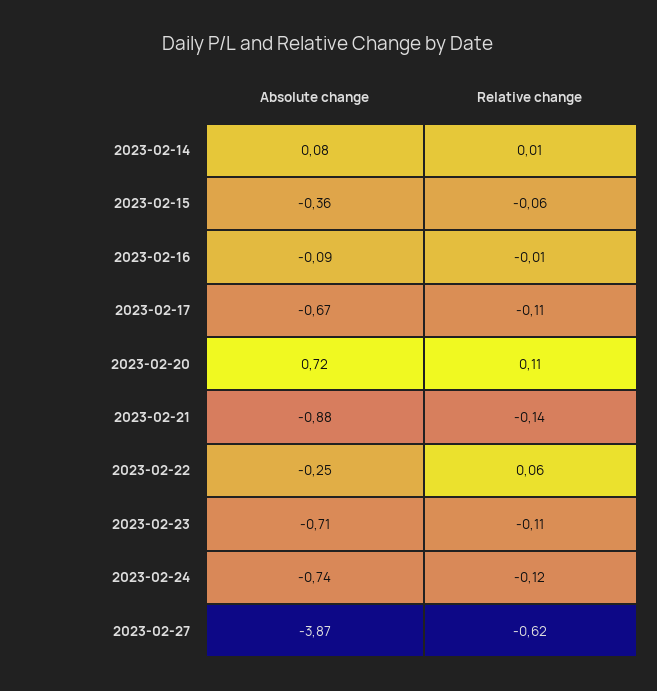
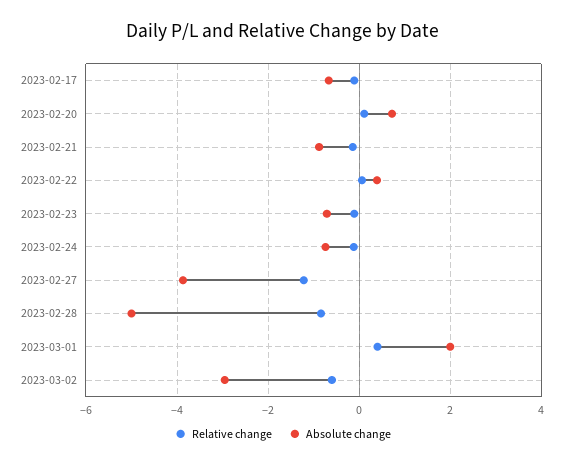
Absolute change, 2023-02-14: 0.08 -> none
Relative change, 2023-02-14: 0.01 -> none
Absolute change, 2023-02-15: -0.36 -> none
Relative change, 2023-02-15: -0.06 -> none
Absolute change, 2023-02-16: -0.09 -> none
Relative change, 2023-02-16: -0.01 -> none
Absolute change, 2023-02-22: -0.25 -> 0.4
Relative change, 2023-02-27: -0.62 -> -1.2
Relative change, 2023-02-28: none -> -0.8
Absolute change, 2023-02-28: none -> -5
Relative change, 2023-03-01: none -> 0.4
Absolute change, 2023-03-01: none -> 2
Relative change, 2023-03-02: none -> -0.6
Absolute change, 2023-03-02: none -> -3

